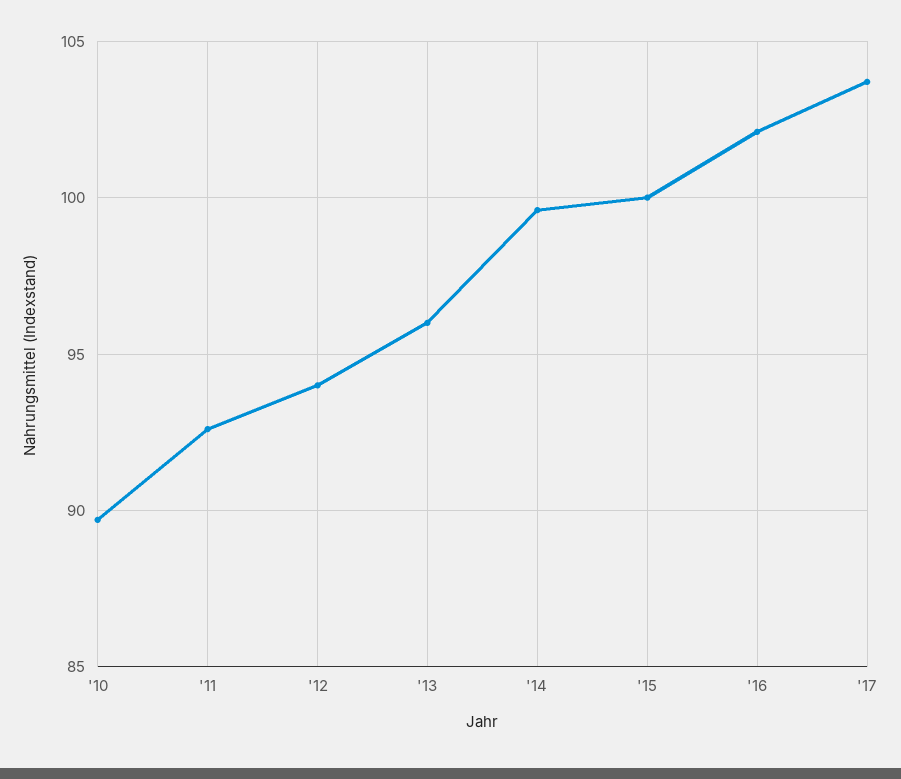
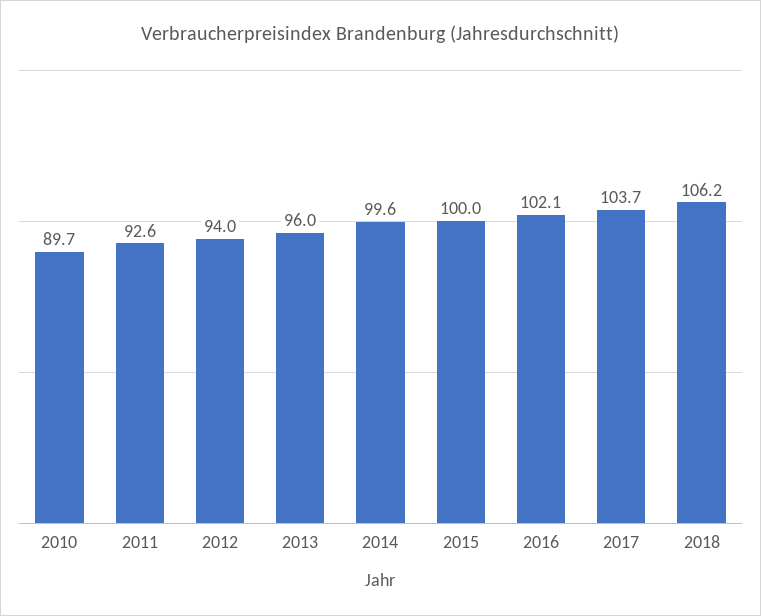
2018: none -> 106.2

